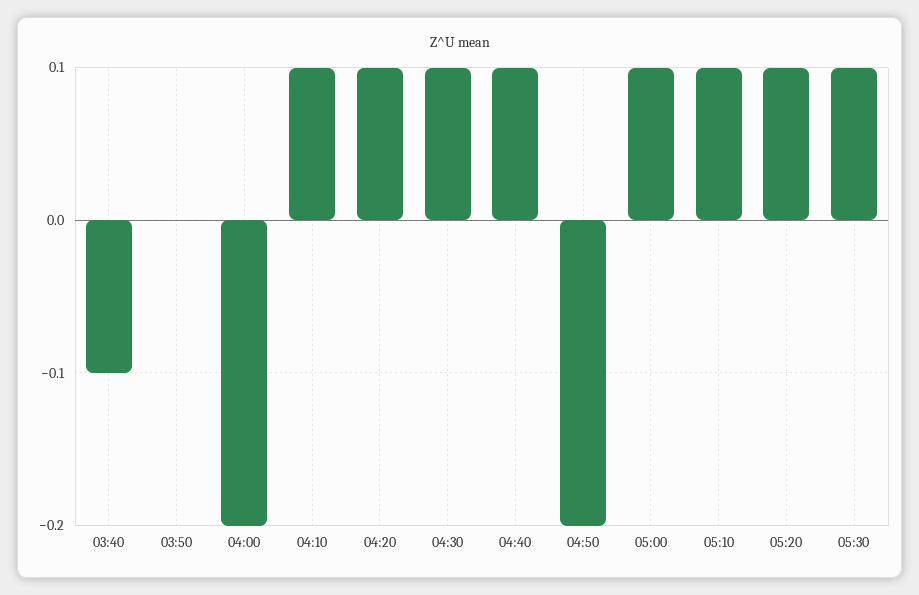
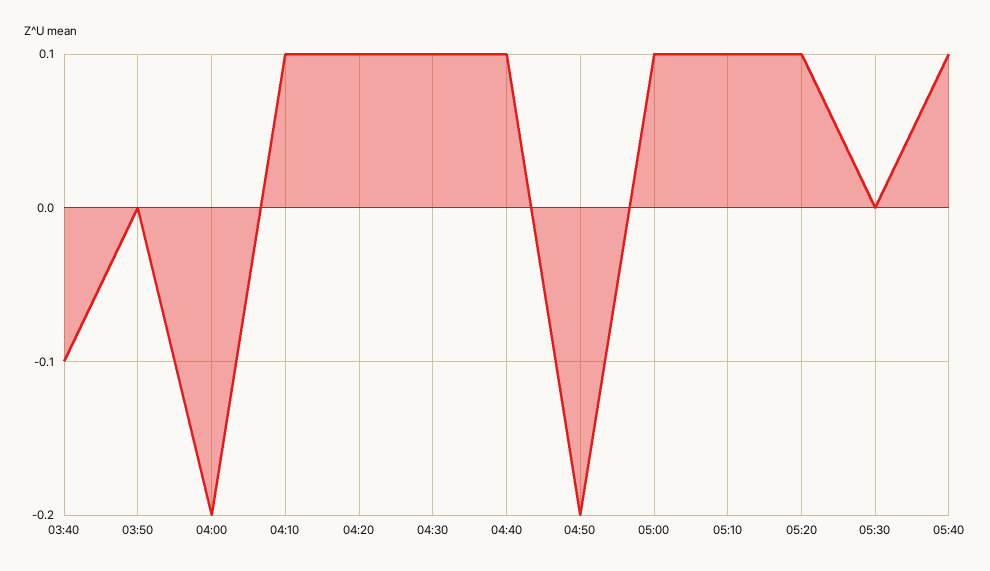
05:30: 0.1 -> 0
05:40: none -> 0.1

